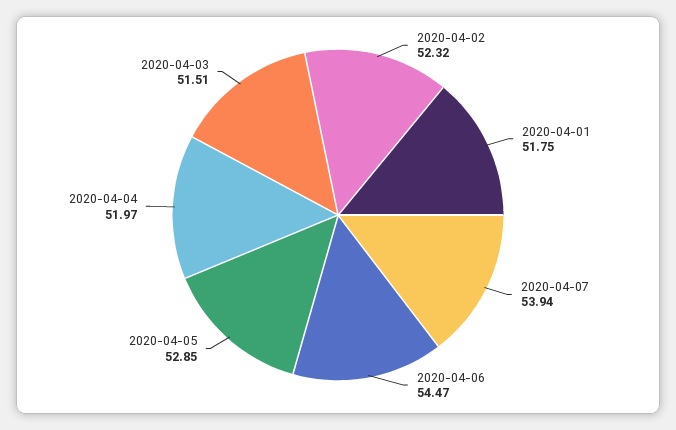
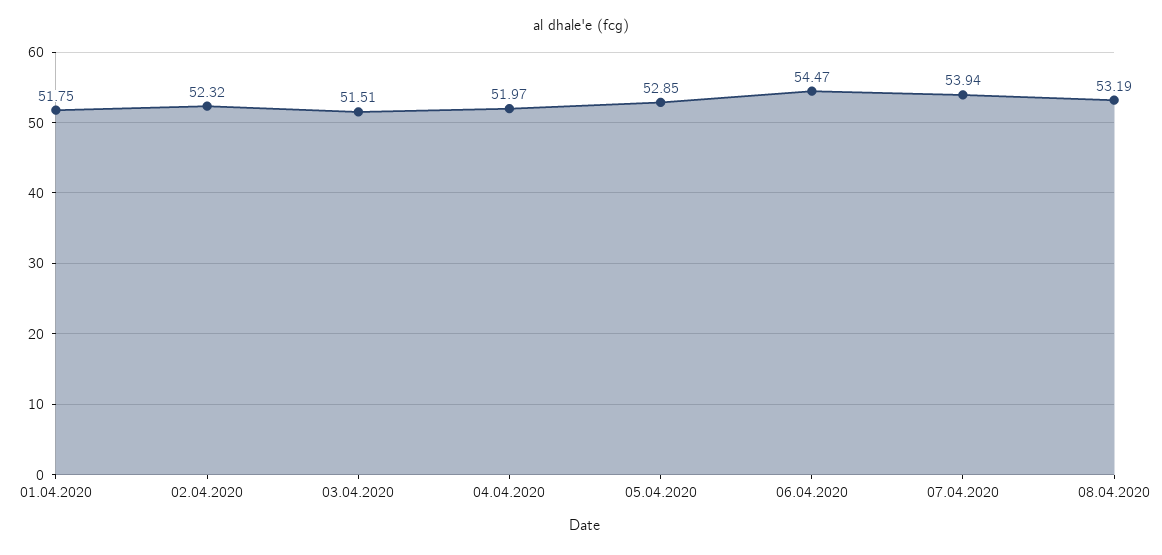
08.04.2020: none -> 53.19

